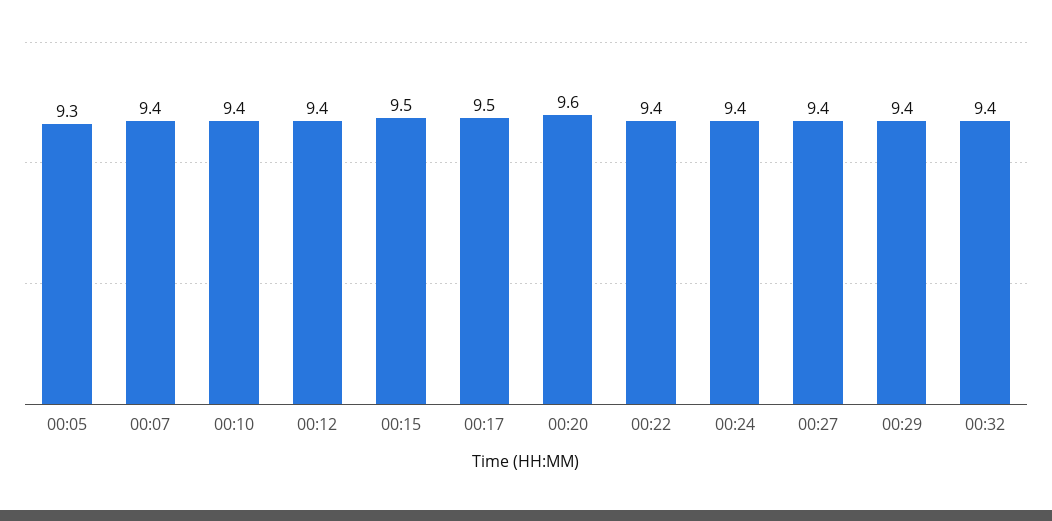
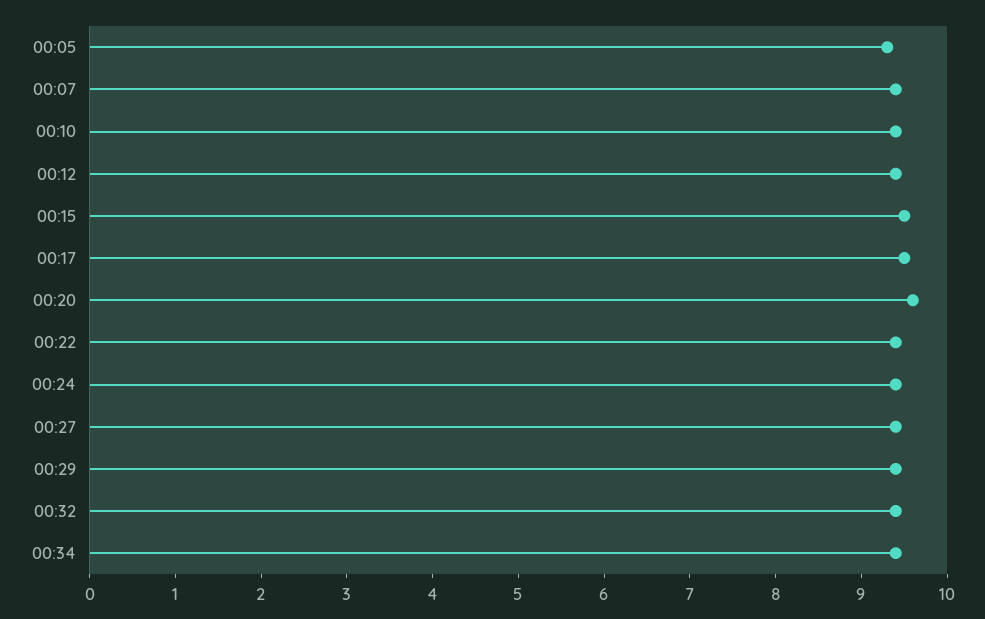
00:34: none -> 9.4

